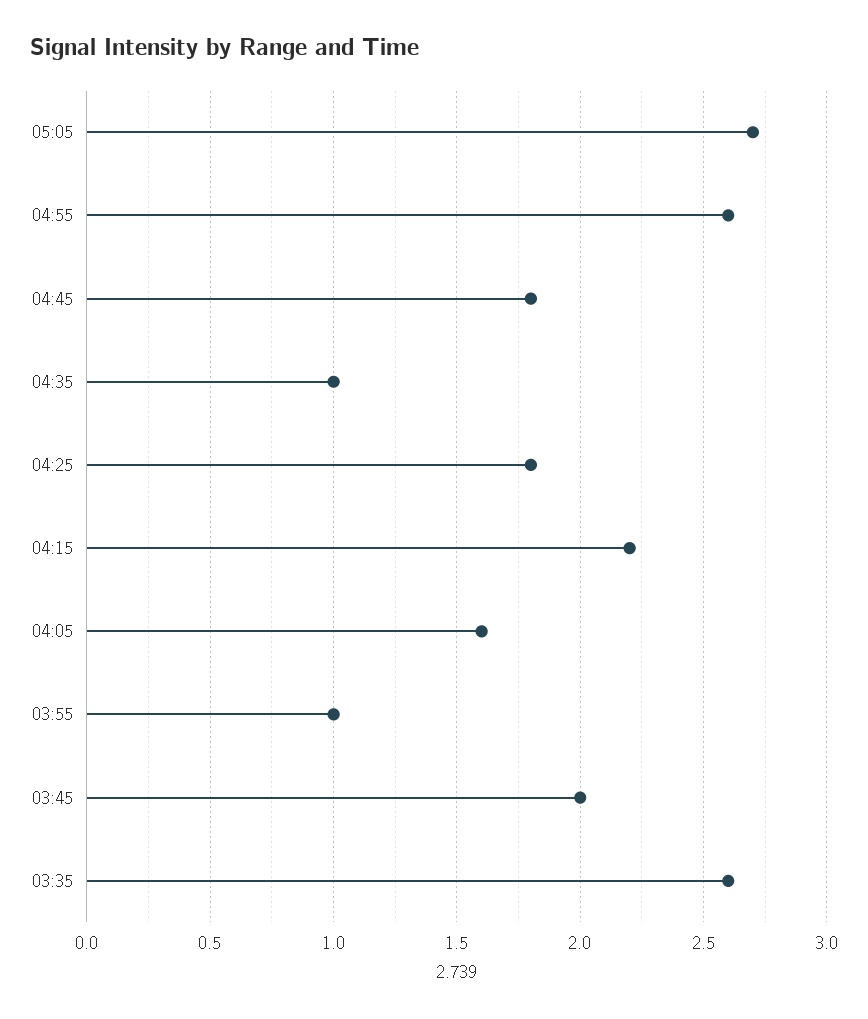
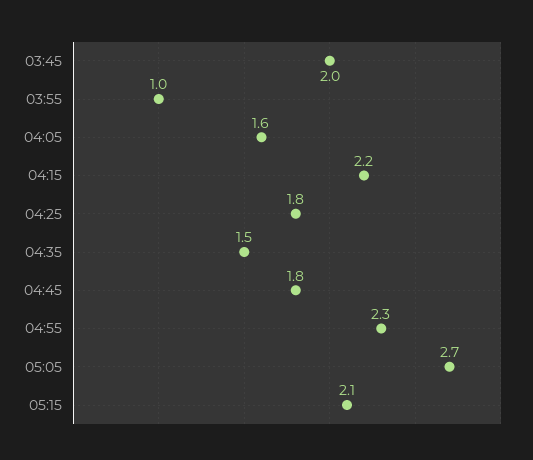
04:55: 2.6 -> 2.3
04:35: 1 -> 1.5
03:35: 2.6 -> none
05:15: none -> 2.1

